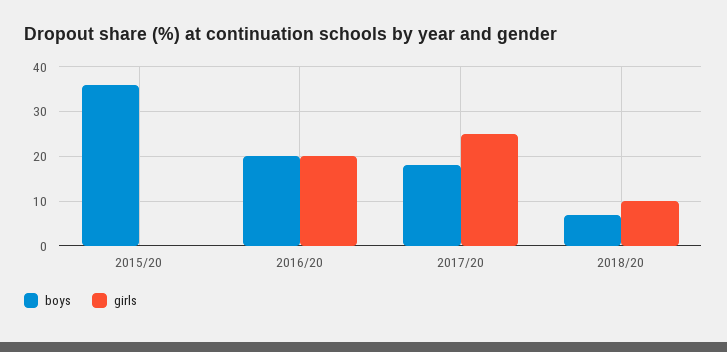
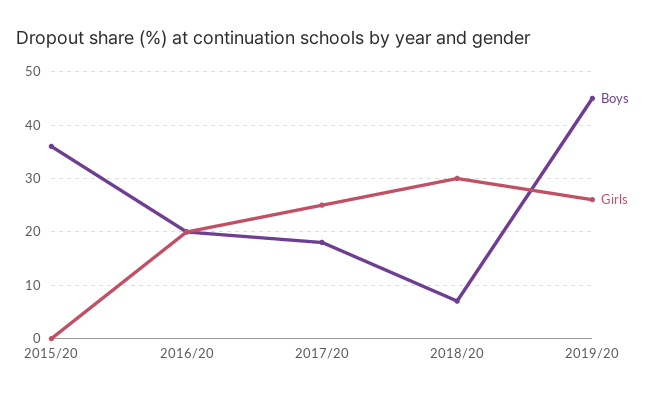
girls, 2018/20: 10 -> 30
boys, 2019/20: none -> 45
girls, 2019/20: none -> 25

